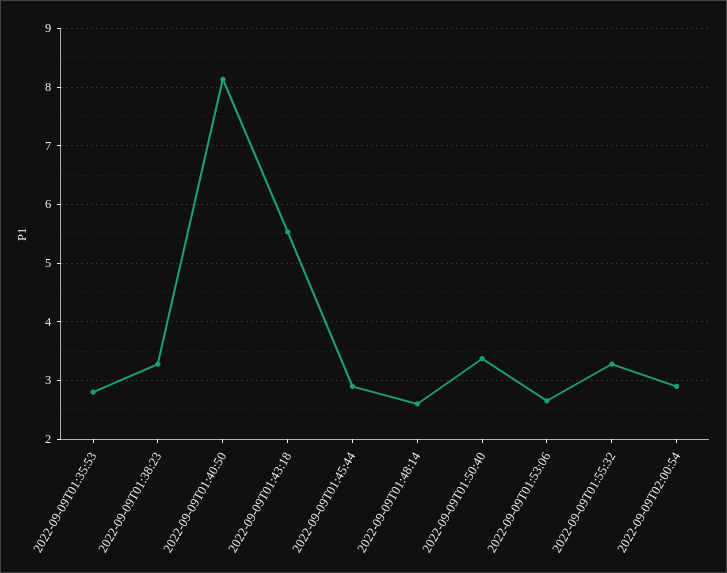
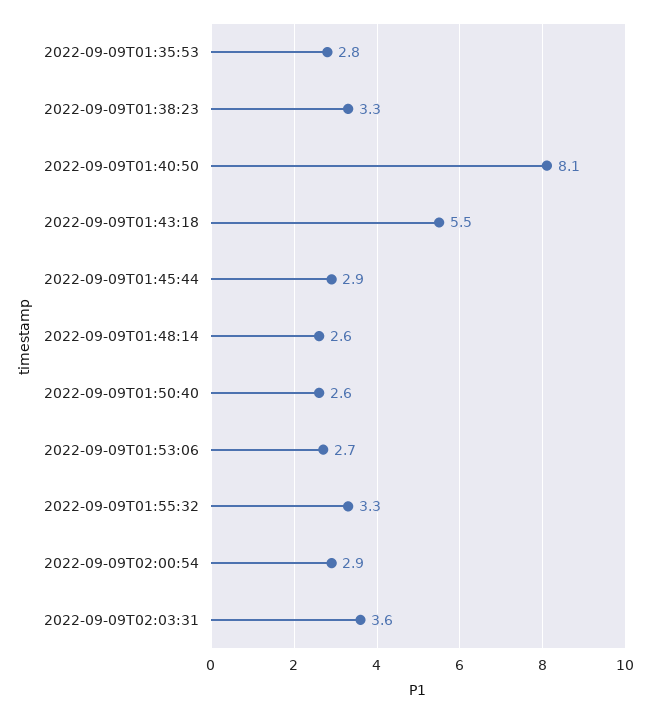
2022-09-09T01:50:40: 3.4 -> 2.6
2022-09-09T02:03:31: none -> 3.6

